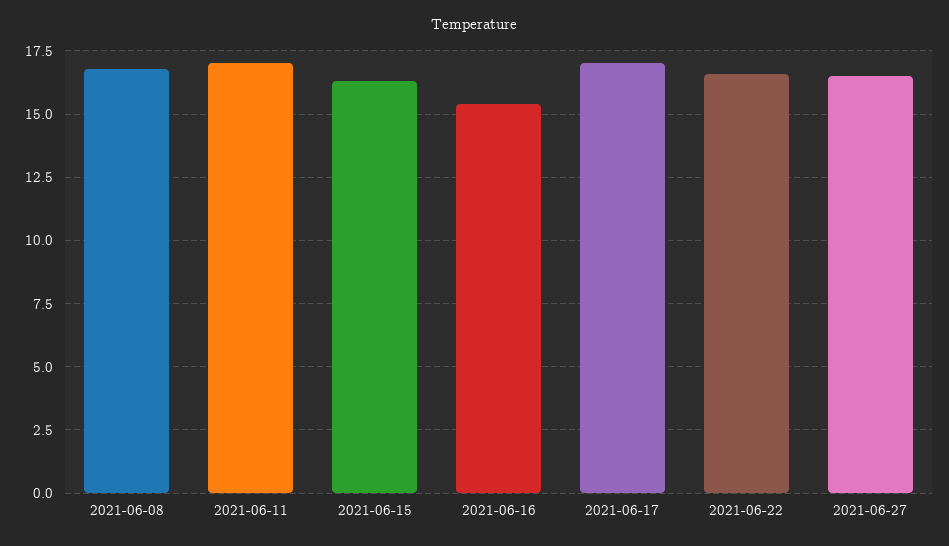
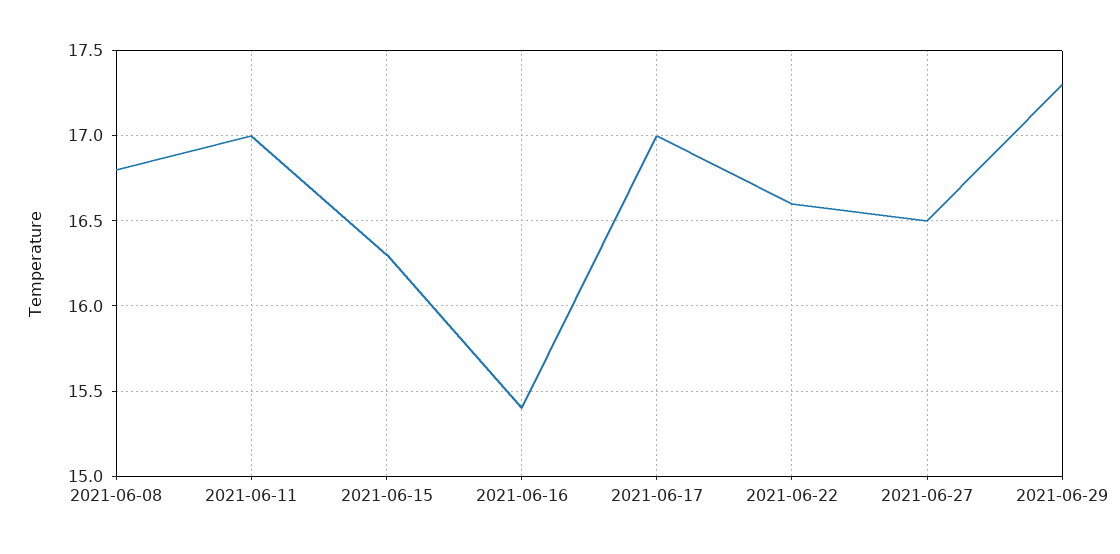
2021-06-29: none -> 17.3

